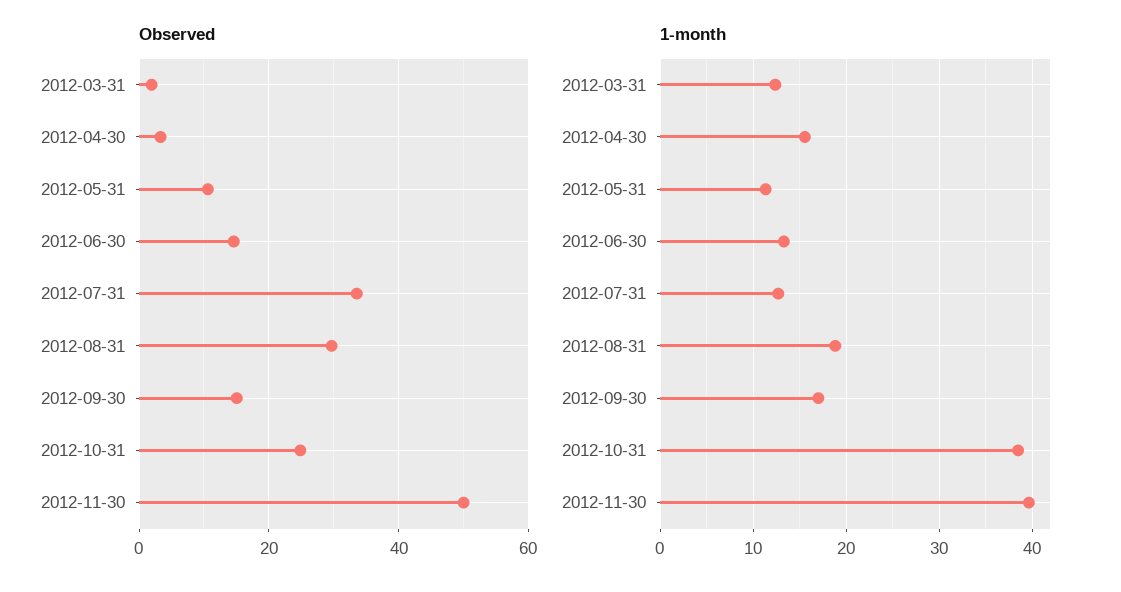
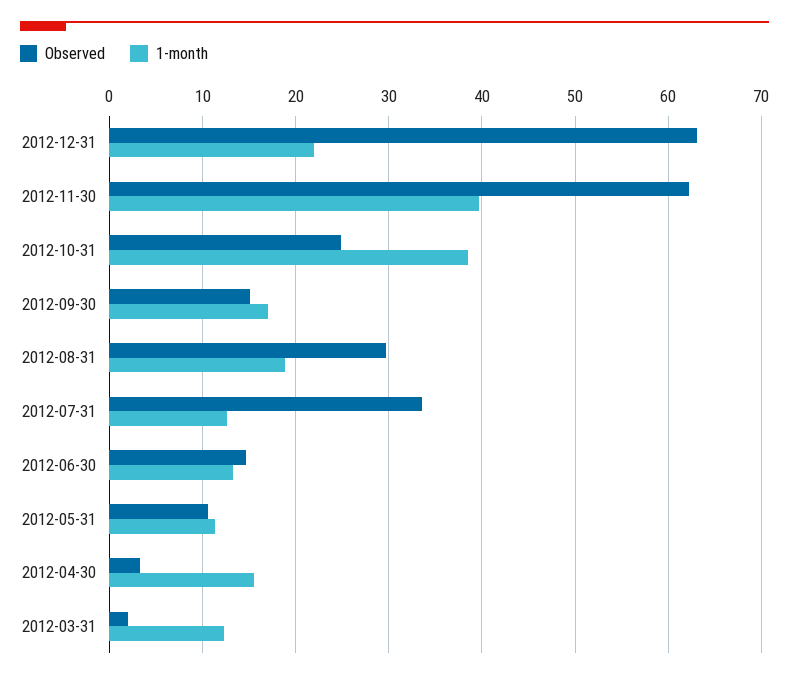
Observed, 2012-11-30: 50 -> 62
Observed, 2012-12-31: none -> 63
1-month, 2012-12-31: none -> 22

